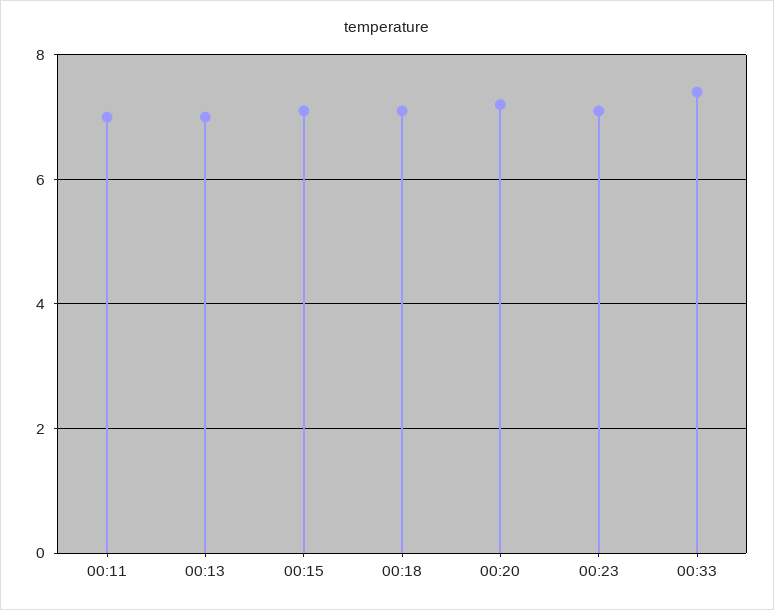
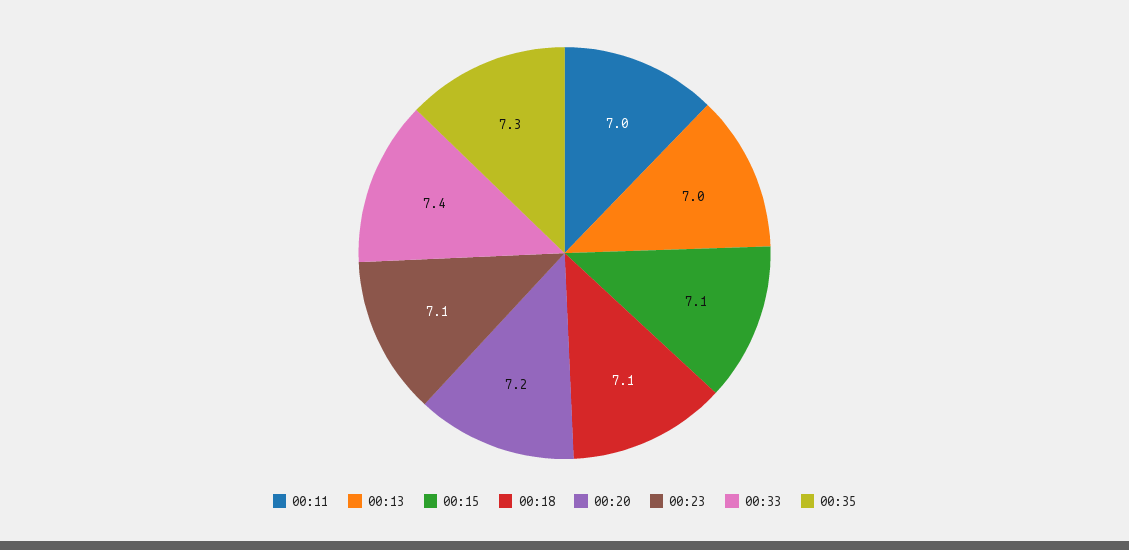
00:35: none -> 7.3

